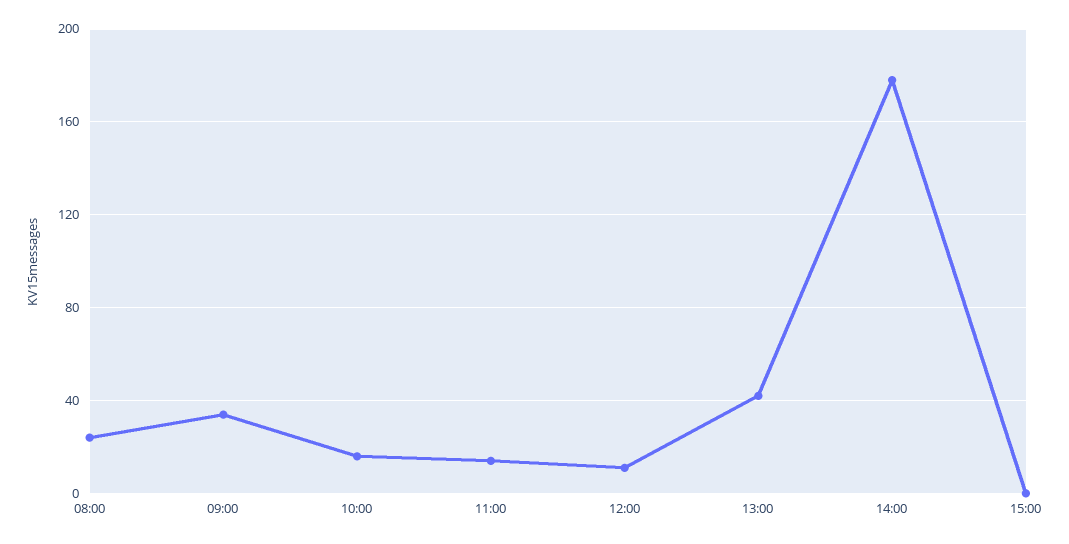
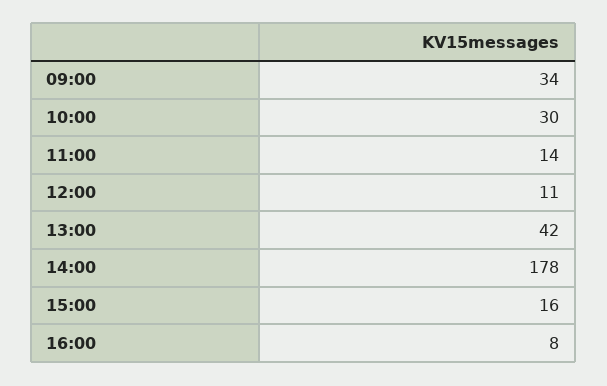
08:00: 25 -> none
10:00: 15 -> 30
15:00: 0 -> 16
16:00: none -> 8

